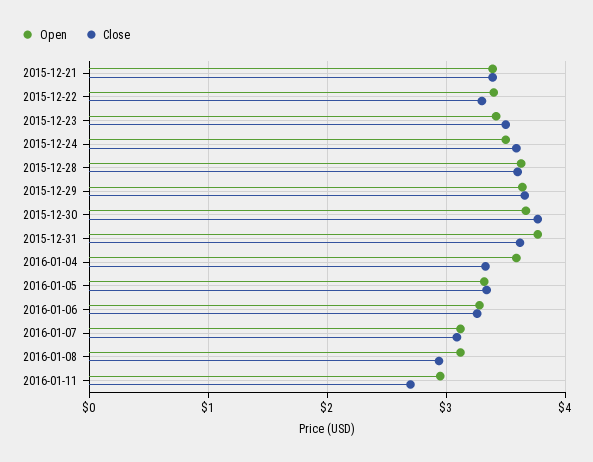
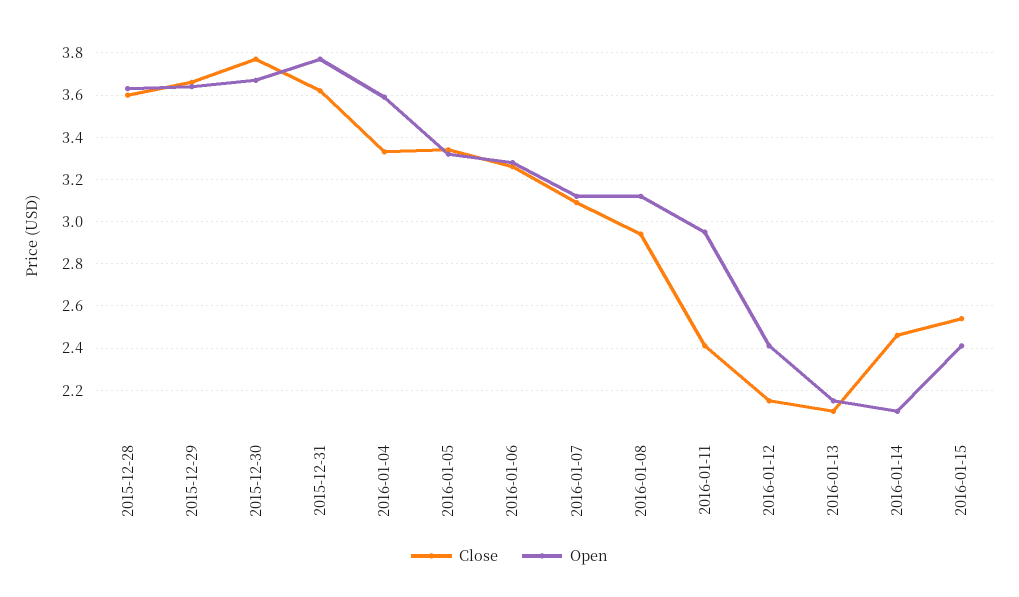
Open, 2015-12-21: 3.4 -> none
Close, 2015-12-21: 3.4 -> none
Open, 2015-12-22: 3.4 -> none
Close, 2015-12-22: 3.3 -> none
Open, 2015-12-23: 3.4 -> none
Close, 2015-12-23: 3.5 -> none
Open, 2015-12-24: 3.5 -> none
Close, 2015-12-24: 3.6 -> none
Close, 2016-01-11: 2.7 -> 2.4
Close, 2016-01-12: none -> 2.15
Open, 2016-01-12: none -> 2.4
Close, 2016-01-13: none -> 2.1
Open, 2016-01-13: none -> 2.15
Close, 2016-01-14: none -> 2.45
Open, 2016-01-14: none -> 2.1
Close, 2016-01-15: none -> 2.55
Open, 2016-01-15: none -> 2.4

